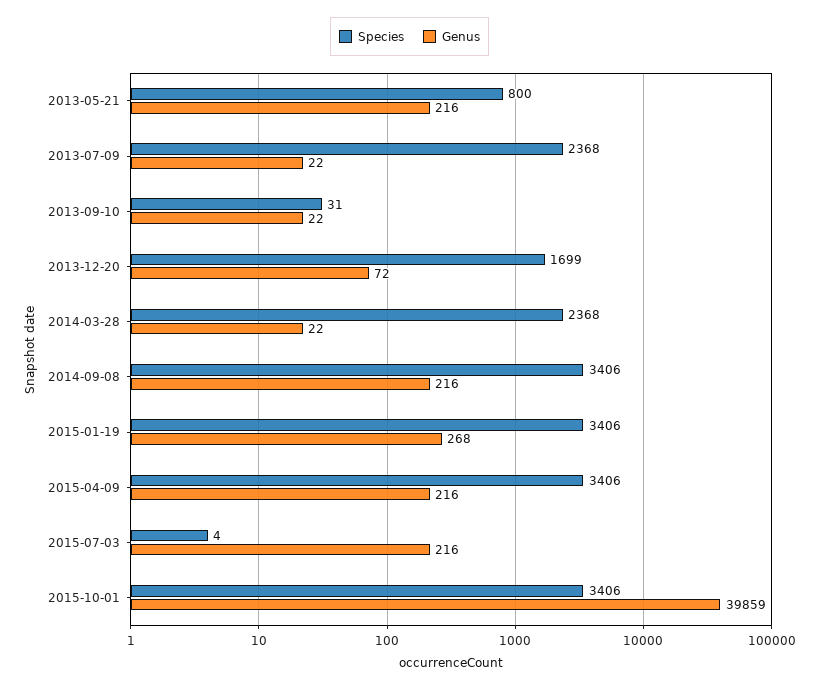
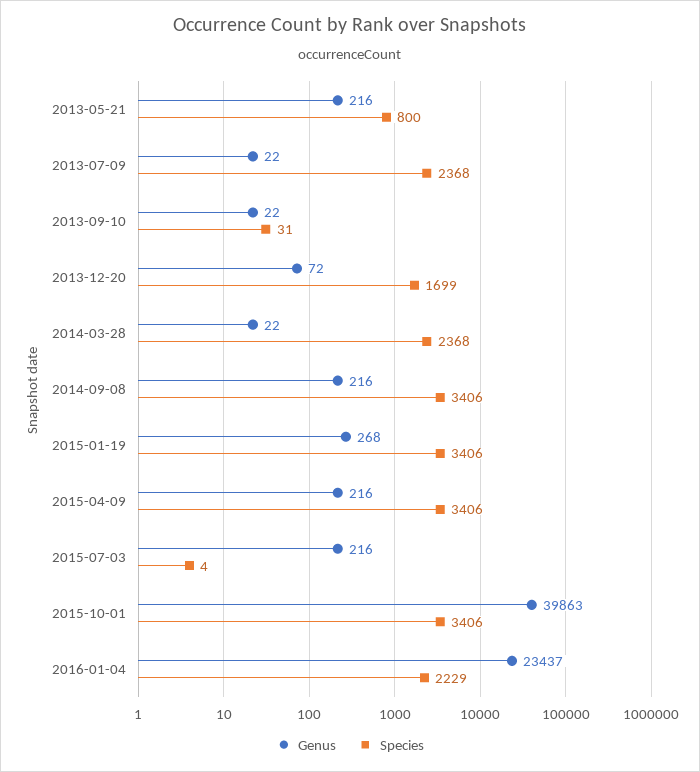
Genus, 2015-10-01: 39859 -> 39863
Genus, 2016-01-04: none -> 23437
Species, 2016-01-04: none -> 2229

